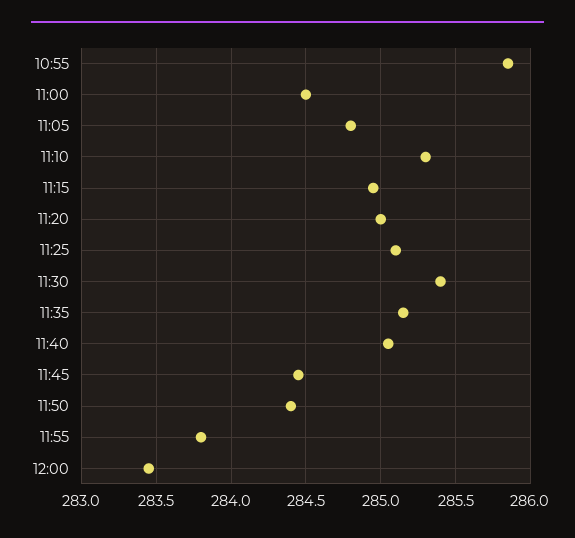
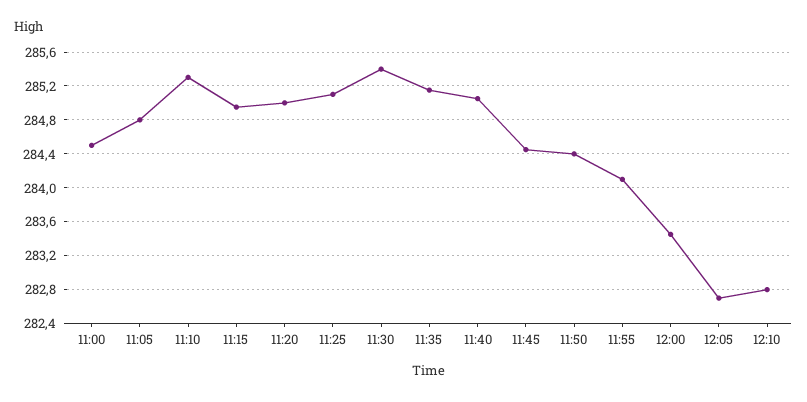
10:55: 285.85 -> none
11:55: 283.8 -> 284.1
12:05: none -> 282.7
12:10: none -> 282.8

